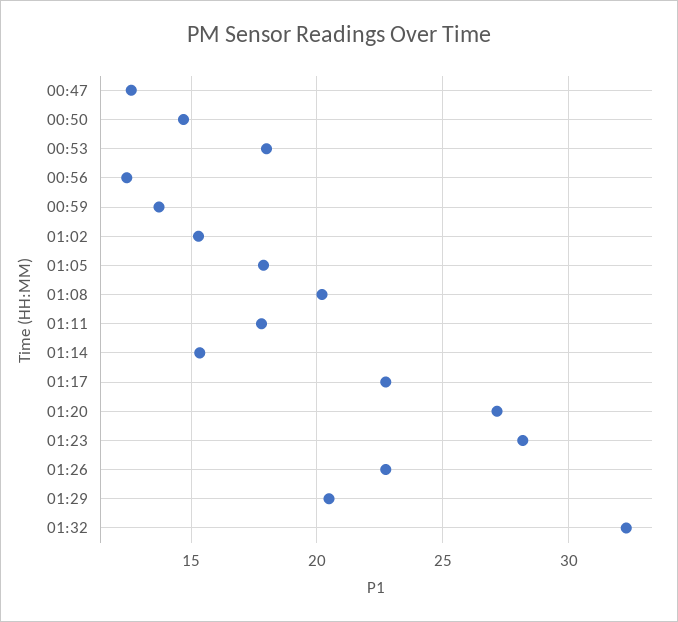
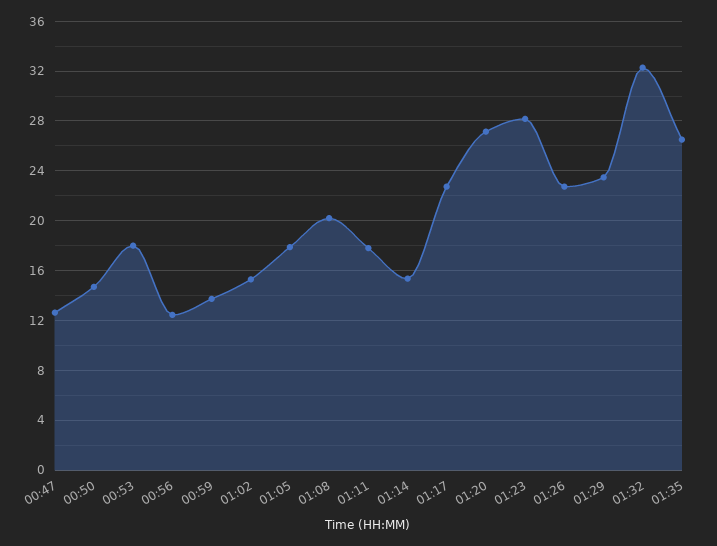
01:29: 20.5 -> 23.5
01:35: none -> 26.5

